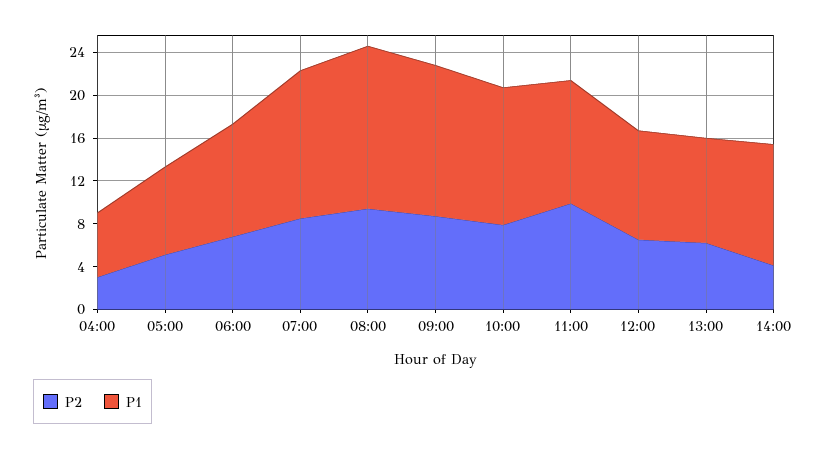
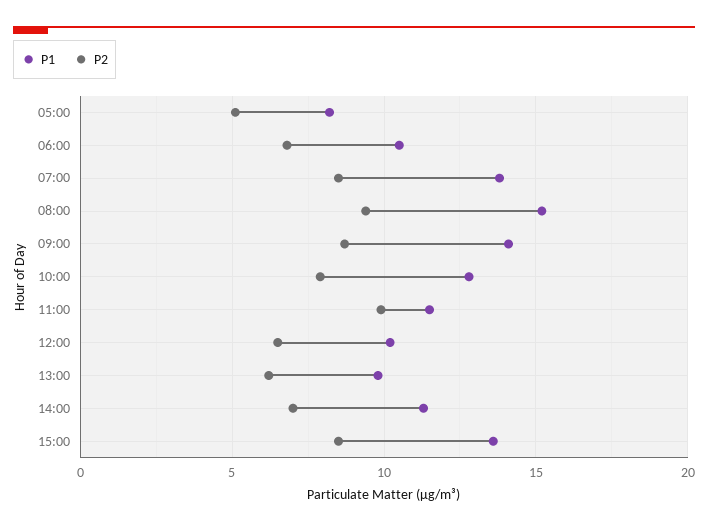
P2, 04:00: 3 -> none
P1, 04:00: 6 -> none
P2, 14:00: 4 -> 7
P1, 15:00: none -> 13.5
P2, 15:00: none -> 8.5

